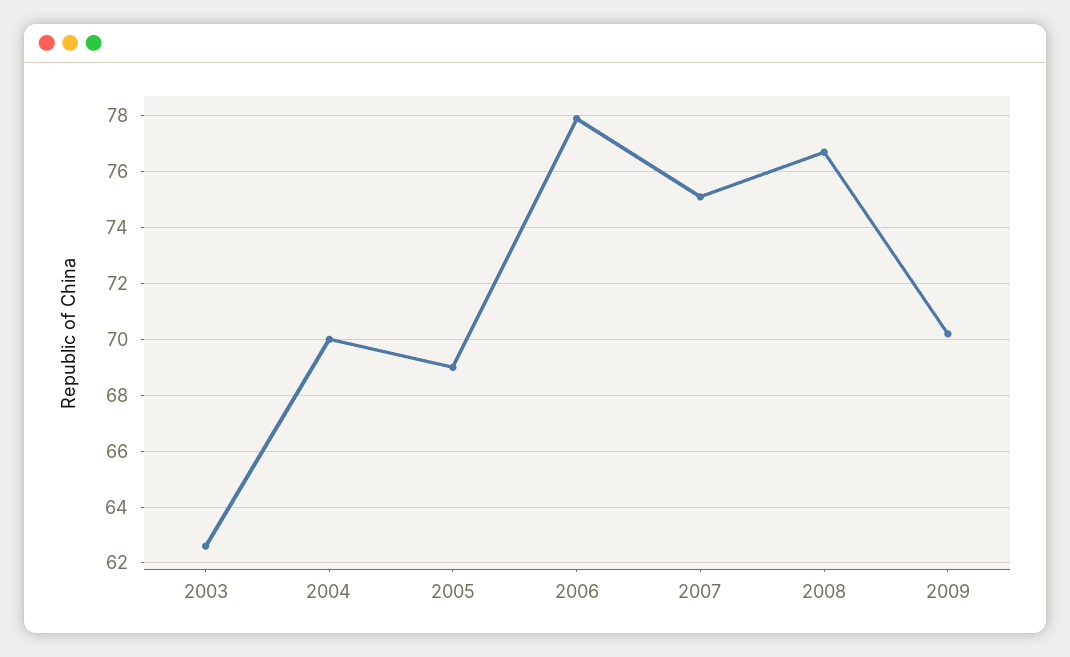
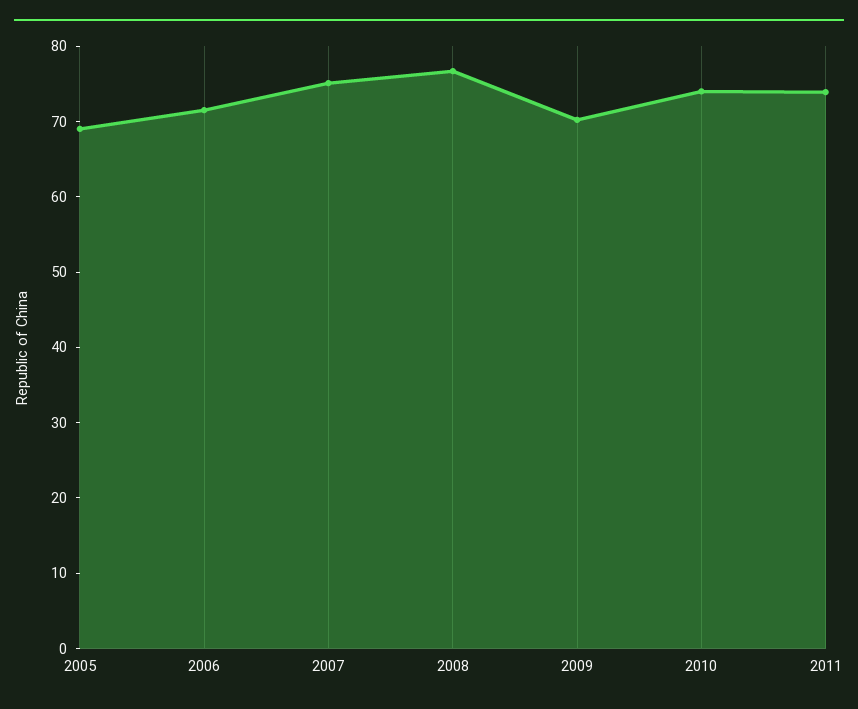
2003: 62.5 -> none
2004: 70 -> none
2006: 78 -> 72
2010: none -> 74
2011: none -> 74

